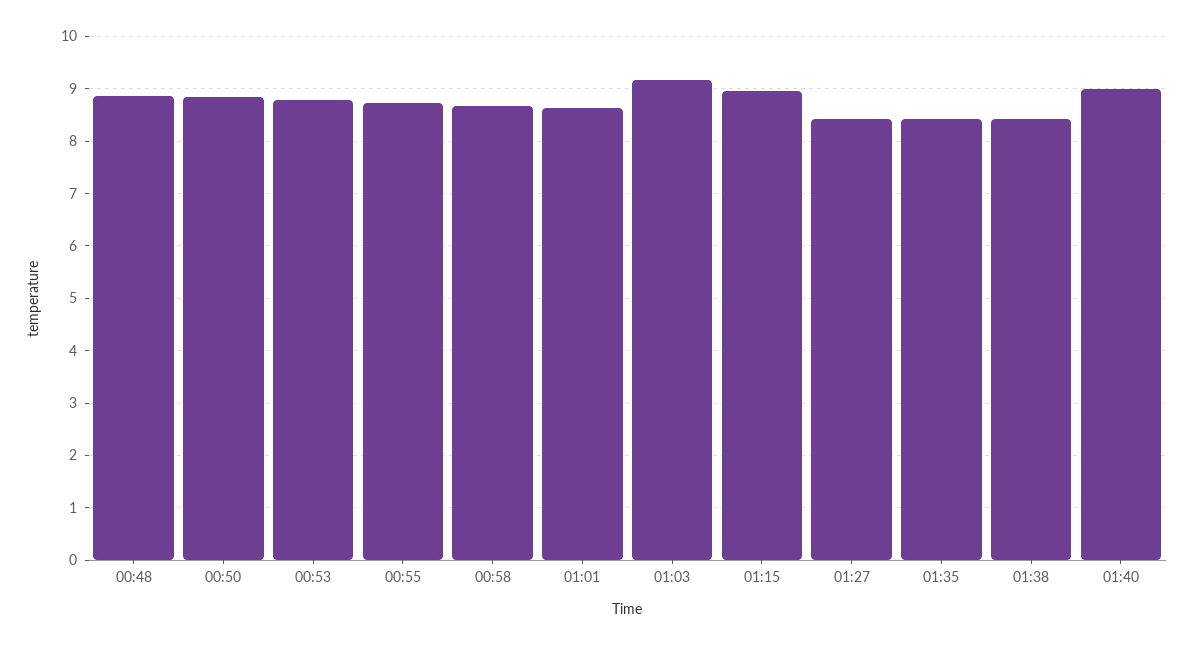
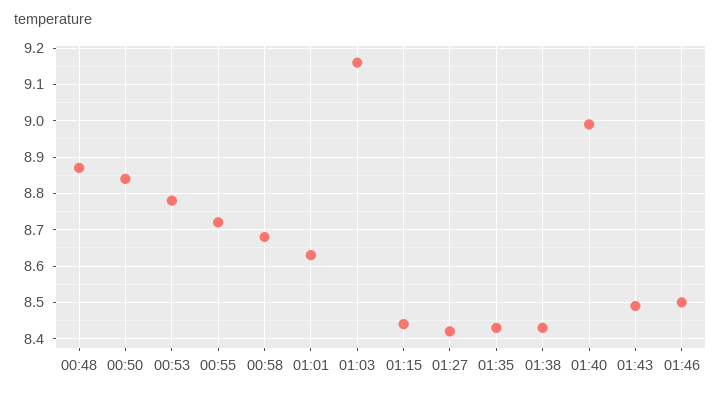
01:15: 9 -> 8.45
01:43: none -> 8.5
01:46: none -> 8.5

